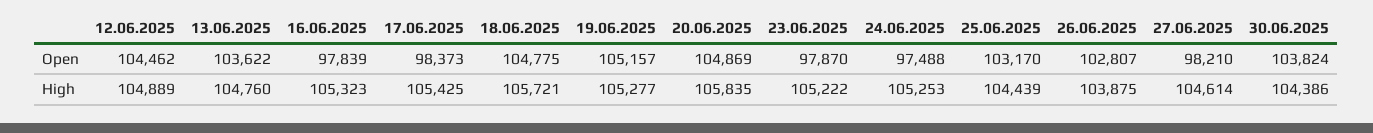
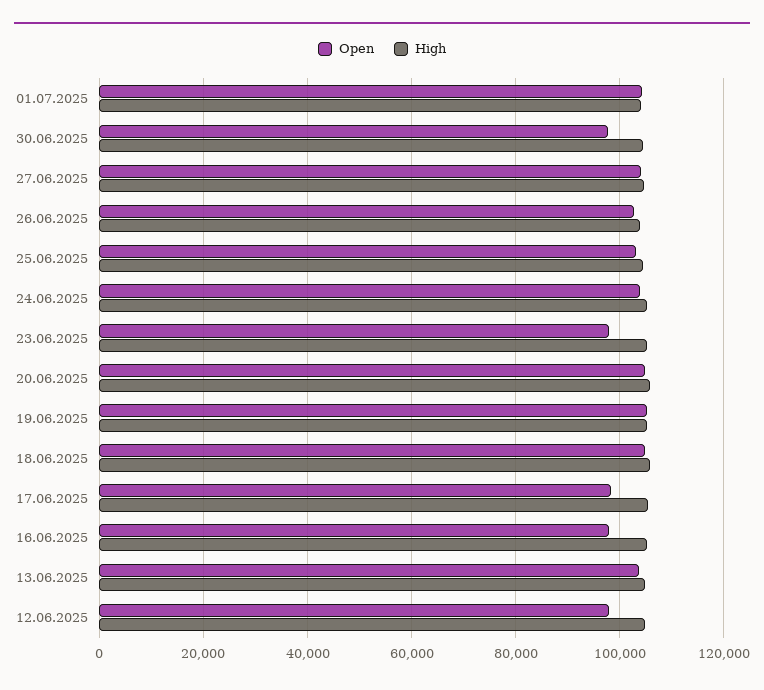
Open, 12.06.2025: 104462 -> 98000
Open, 24.06.2025: 97488 -> 104000
Open, 27.06.2025: 98210 -> 104000
Open, 30.06.2025: 103824 -> 98000
Open, 01.07.2025: none -> 104000
High, 01.07.2025: none -> 104000

